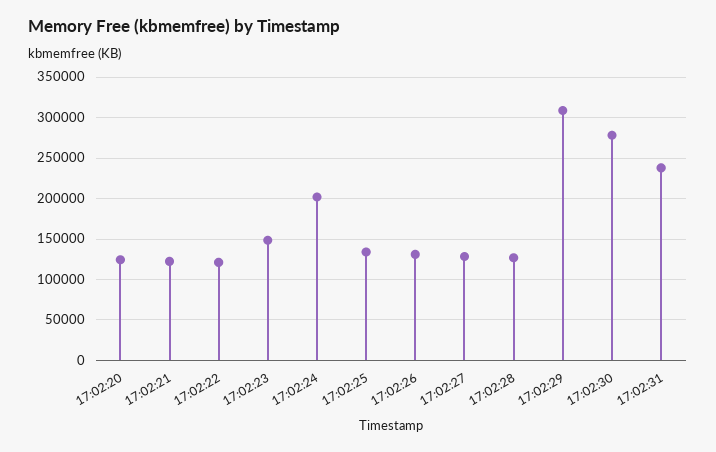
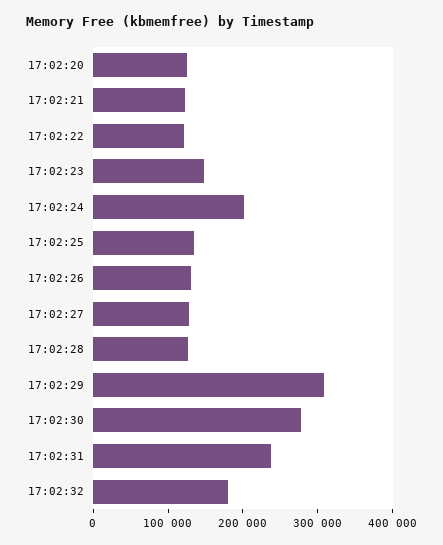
17:02:32: none -> 180000

